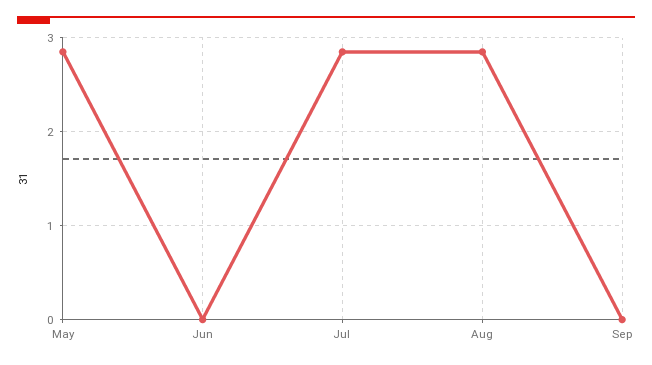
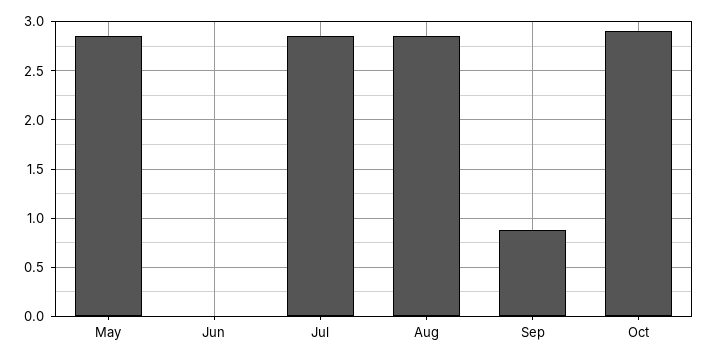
Sep: 0 -> 0.9
Oct: none -> 2.9

